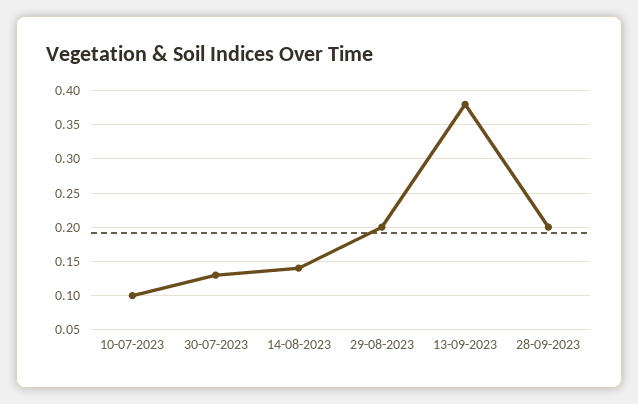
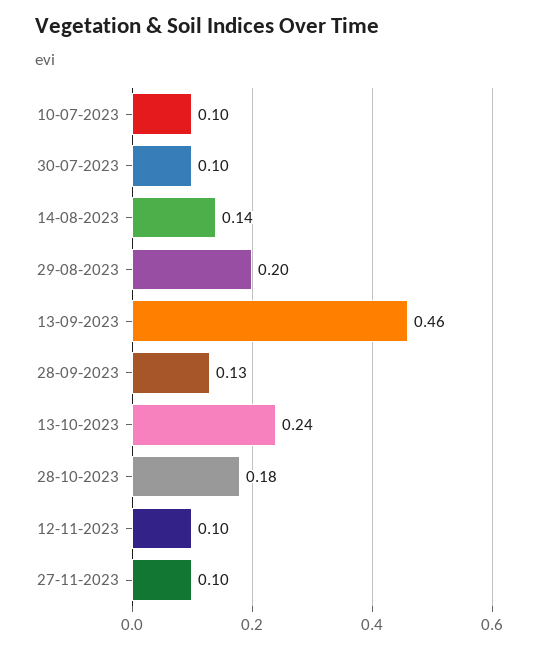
30-07-2023: 0.13 -> 0.1
13-09-2023: 0.38 -> 0.46
28-09-2023: 0.2 -> 0.13
13-10-2023: none -> 0.24
28-10-2023: none -> 0.18
12-11-2023: none -> 0.1
27-11-2023: none -> 0.1

